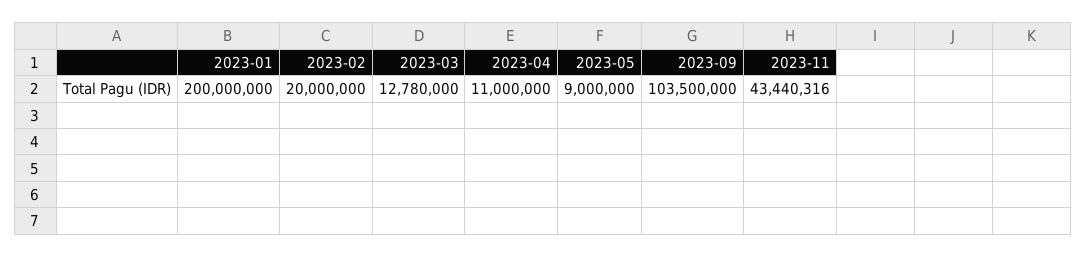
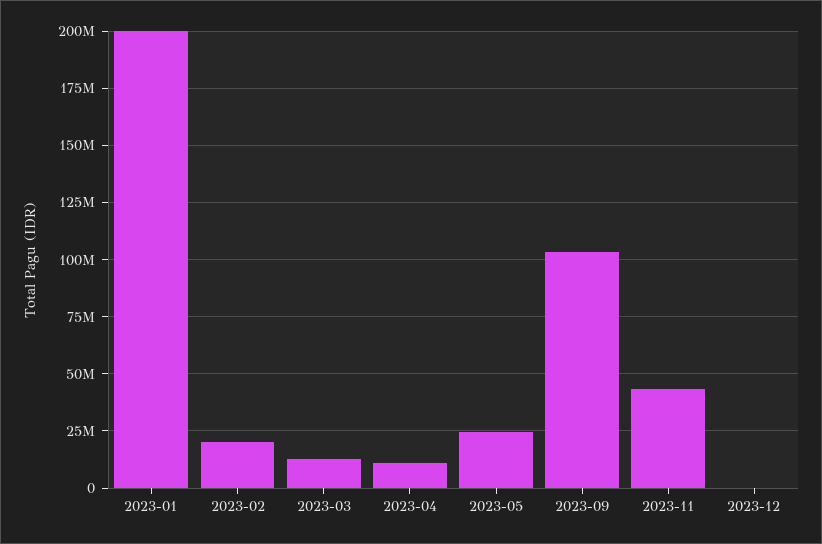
2023-05: 9000000 -> 25000000
2023-12: none -> 0

